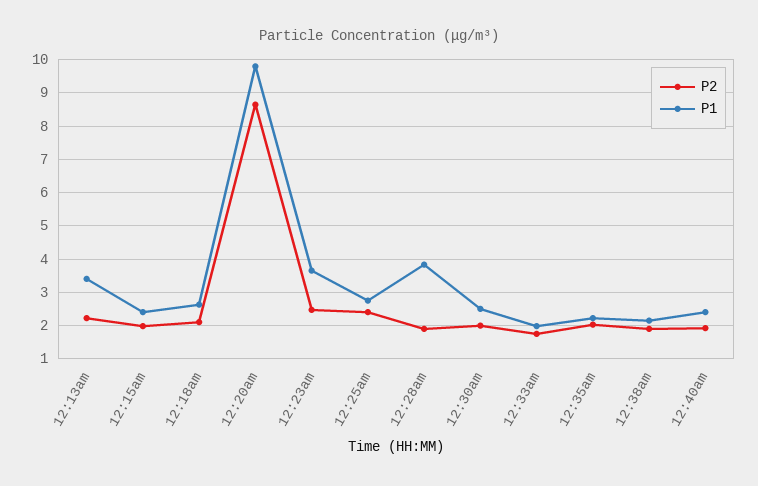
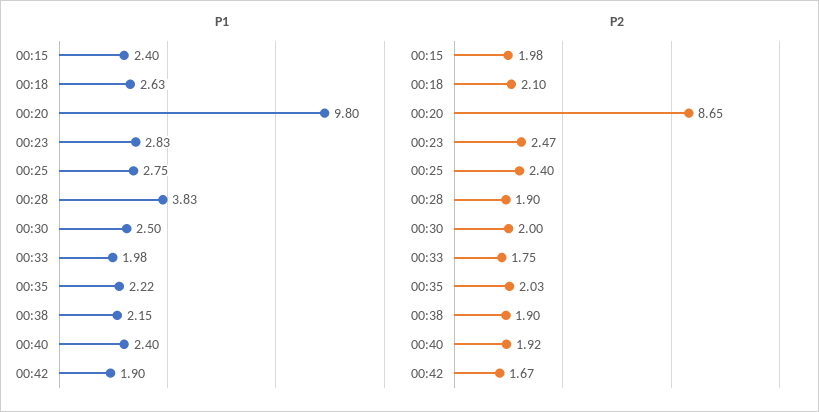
P2, 12:13am: 2.2 -> none
P1, 12:13am: 3.4 -> none
P1, 12:23am: 3.6 -> 2.83
P1, 00:42: none -> 1.9
P2, 00:42: none -> 1.67

